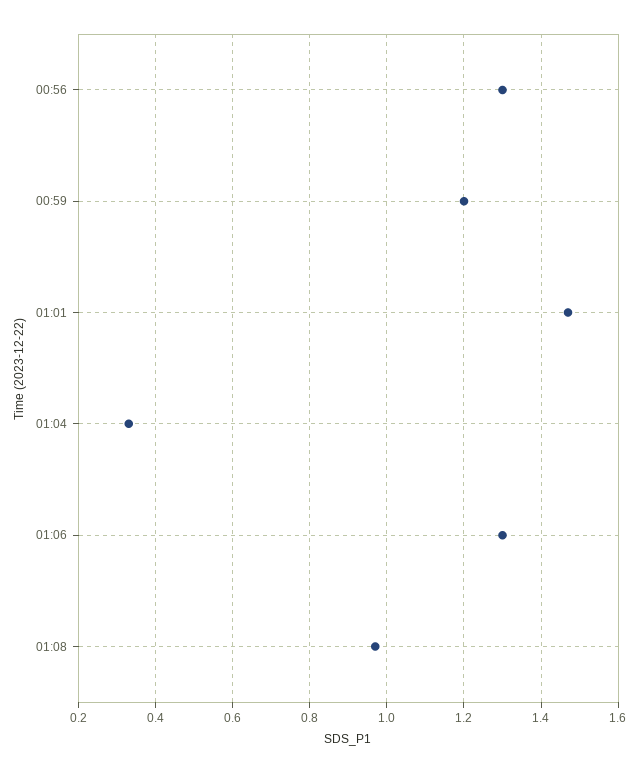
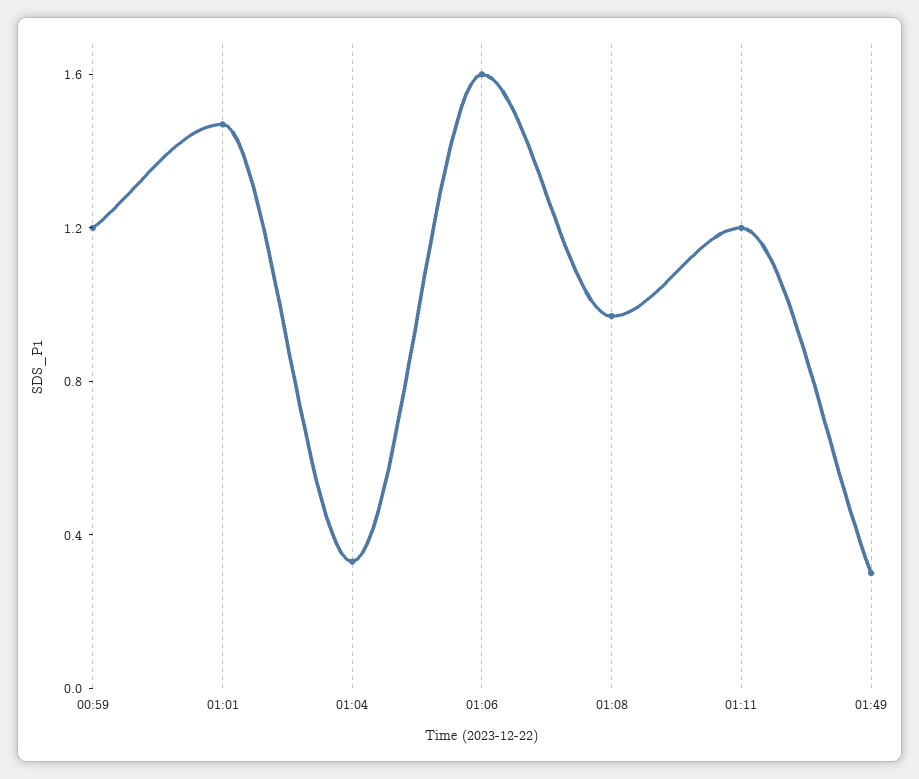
00:56: 1.3 -> none
01:06: 1.3 -> 1.6
01:11: none -> 1.2
01:49: none -> 0.3

